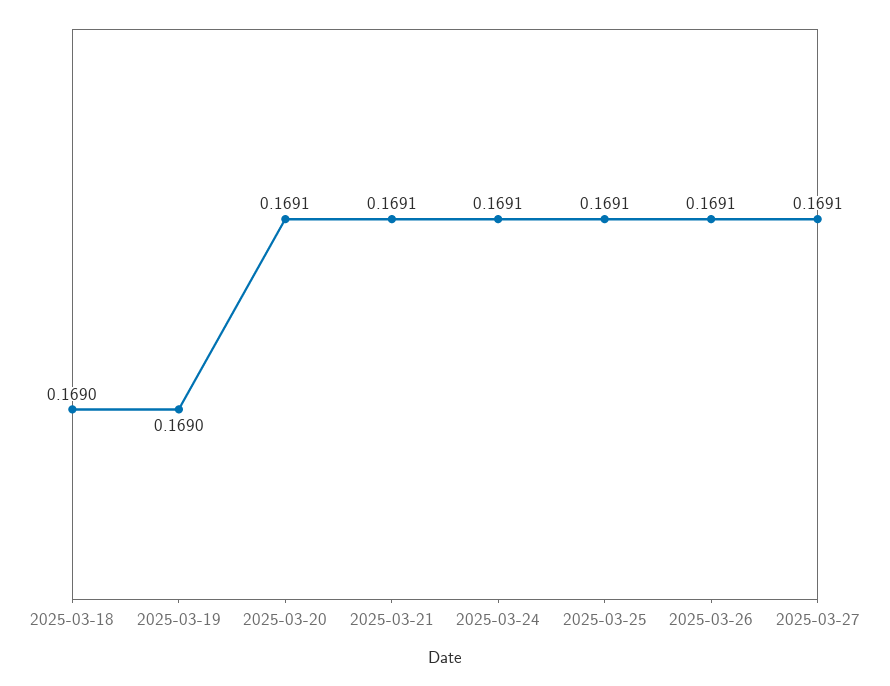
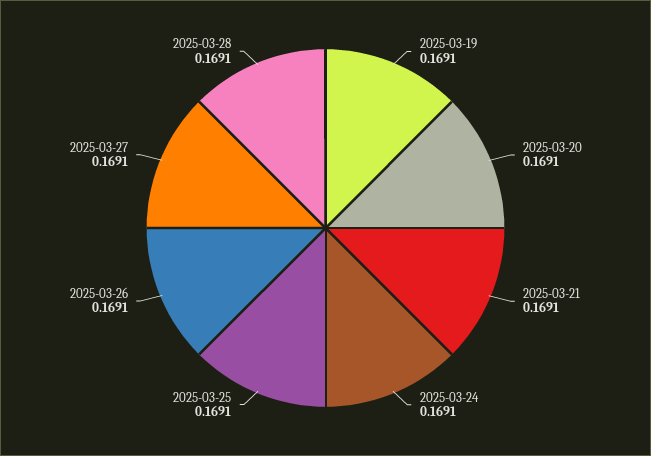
2025-03-18: 0.169 -> none
2025-03-19: 0.169 -> 0.1691
2025-03-28: none -> 0.1691

